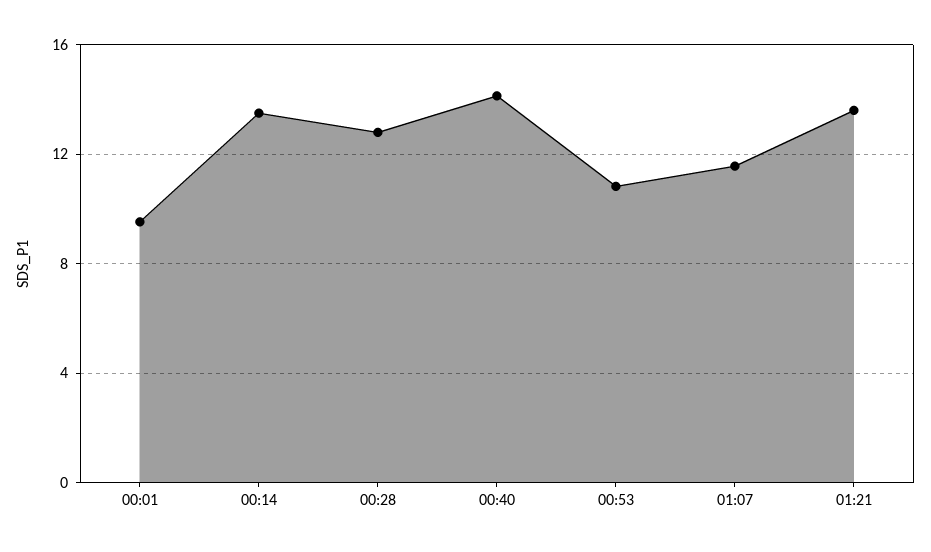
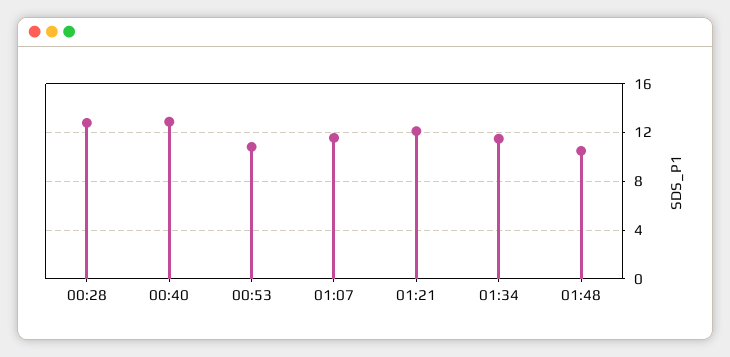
00:01: 9.5 -> none
00:14: 13.5 -> none
00:40: 14 -> 13
01:21: 13.5 -> 12
01:34: none -> 11.5
01:48: none -> 10.5

